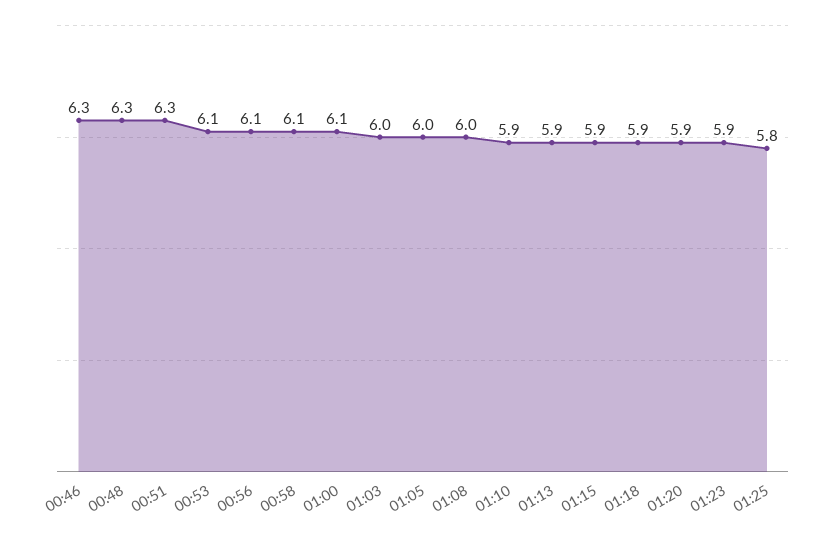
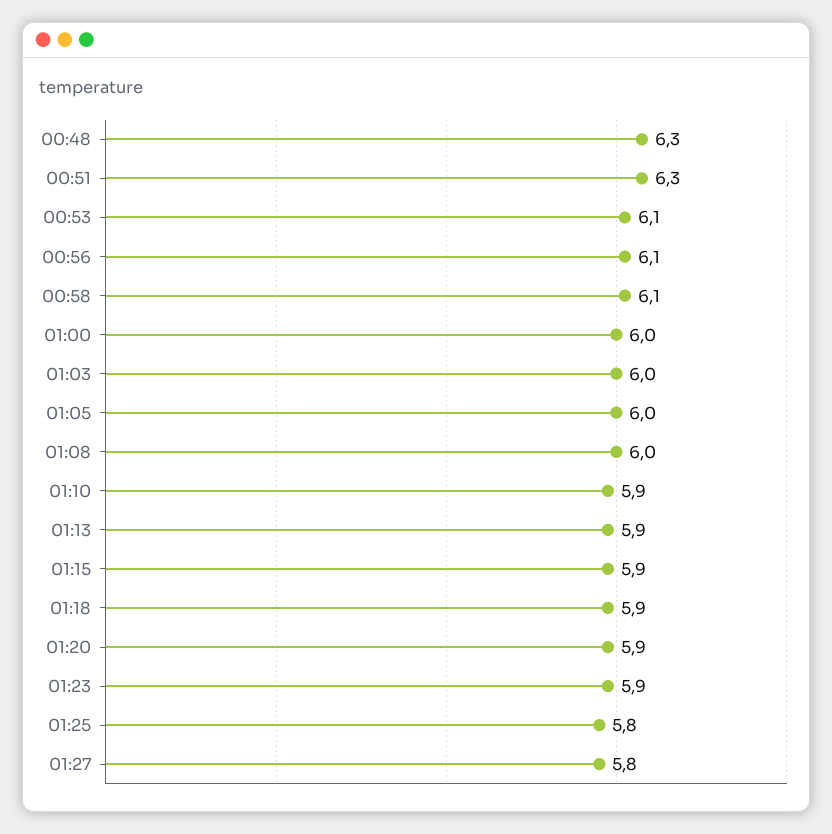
00:46: 6.3 -> none
01:00: 6.1 -> 6
01:27: none -> 5.8

